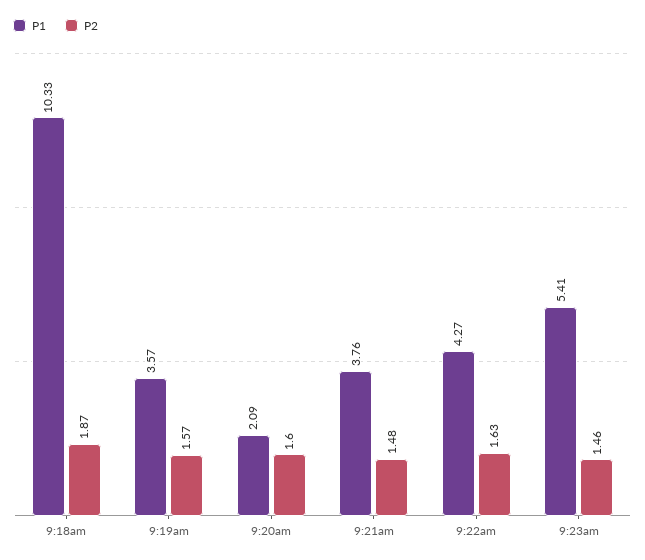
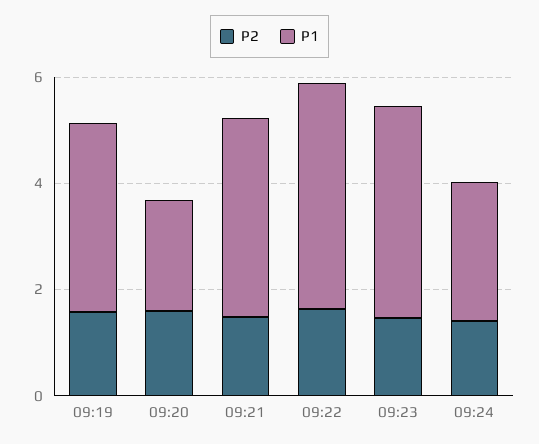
P1, 9:18am: 10.33 -> none
P2, 9:18am: 1.87 -> none
P1, 9:23am: 5.41 -> 4
P2, 09:24: none -> 1.5
P1, 09:24: none -> 2.5

